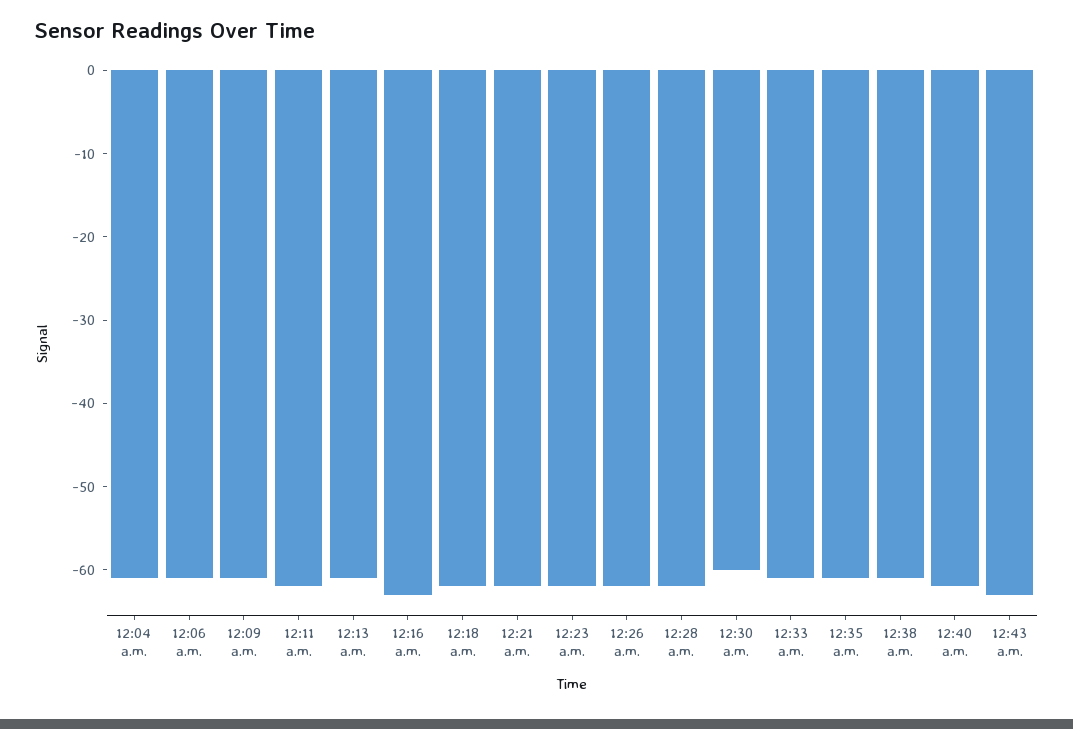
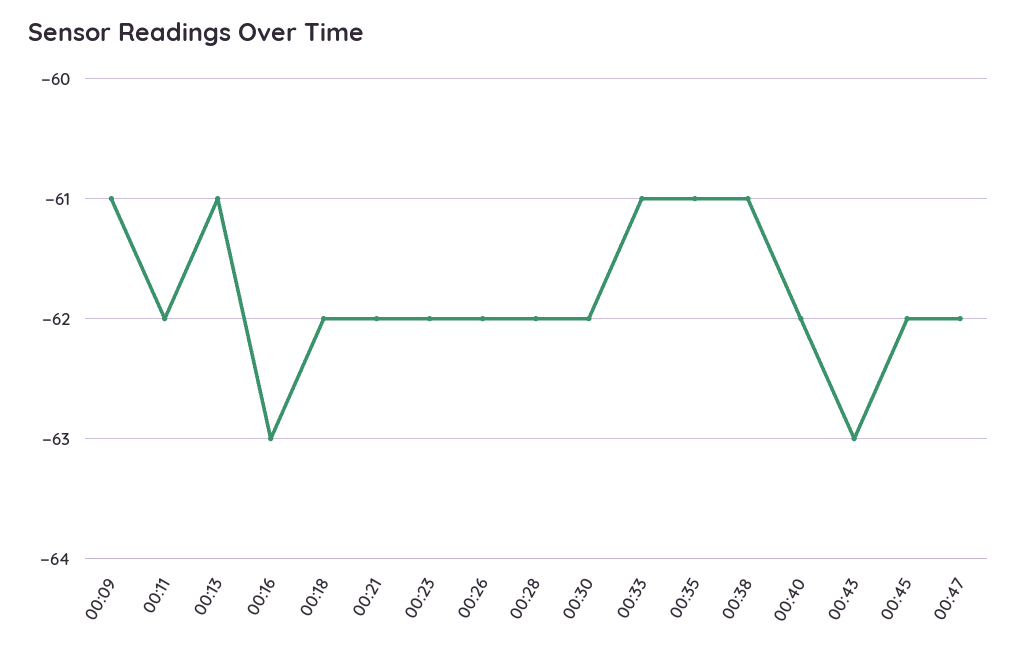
12:04 a.m.: -61 -> none
12:06 a.m.: -61 -> none
12:30 a.m.: -60 -> -62
00:45: none -> -62
00:47: none -> -62

